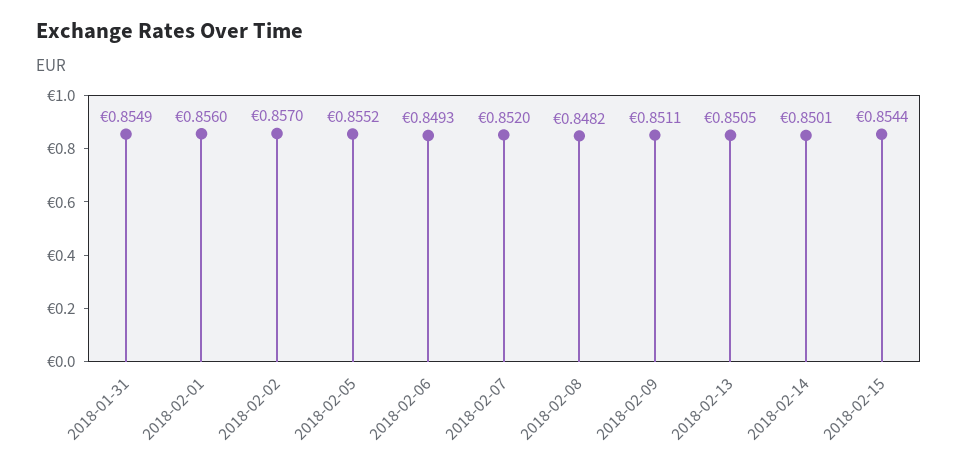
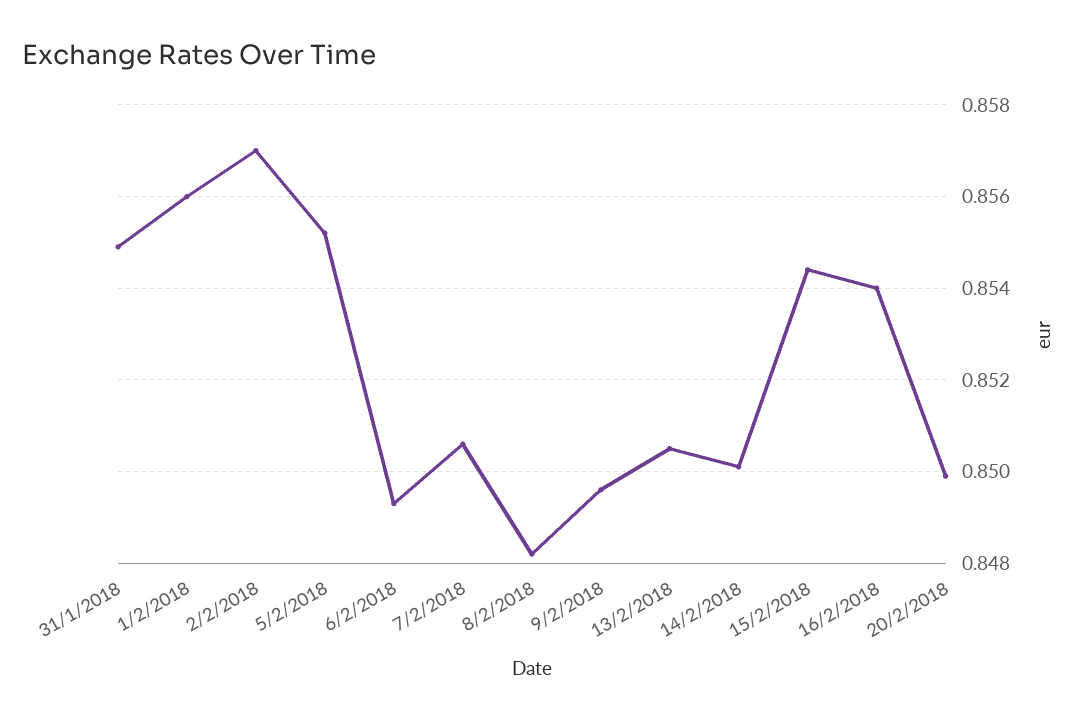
2018-02-07: 0.852 -> 0.8505
2018-02-09: 0.8511 -> 0.8495
16/2/2018: none -> 0.854
20/2/2018: none -> 0.85

